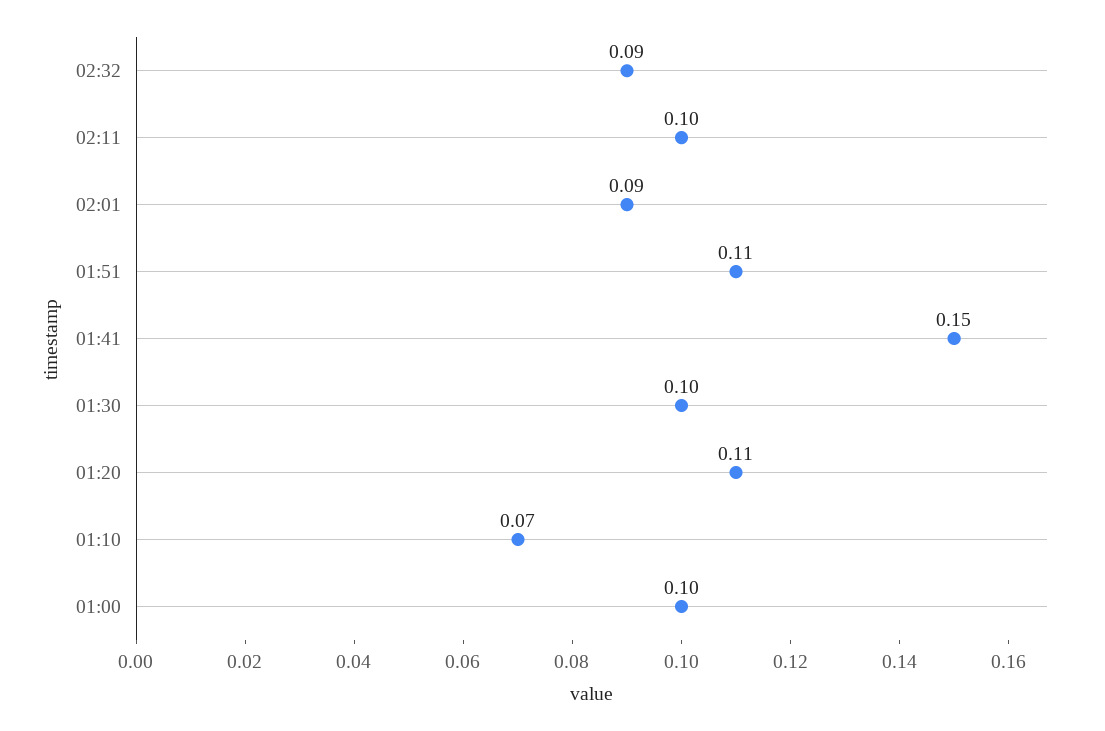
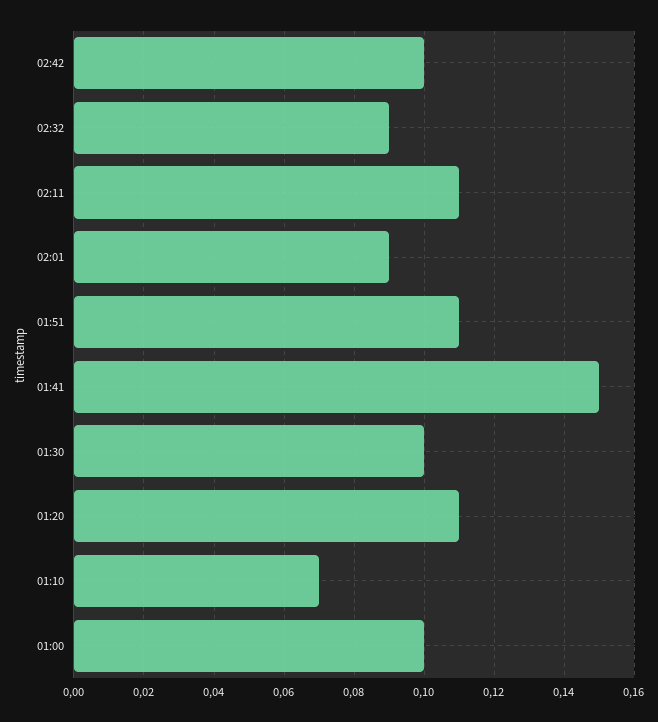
02:11: 0.1 -> 0.11
02:42: none -> 0.1

